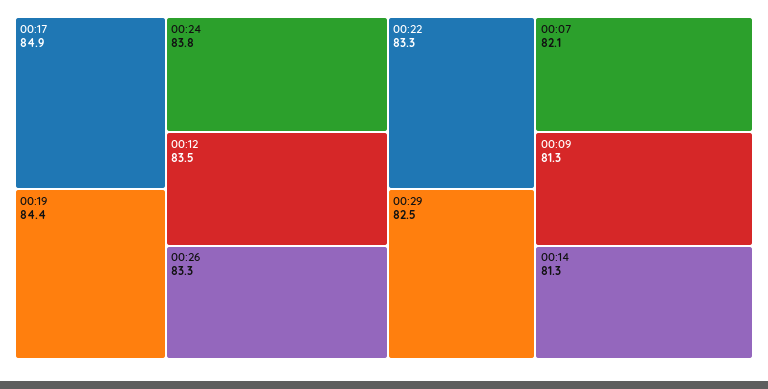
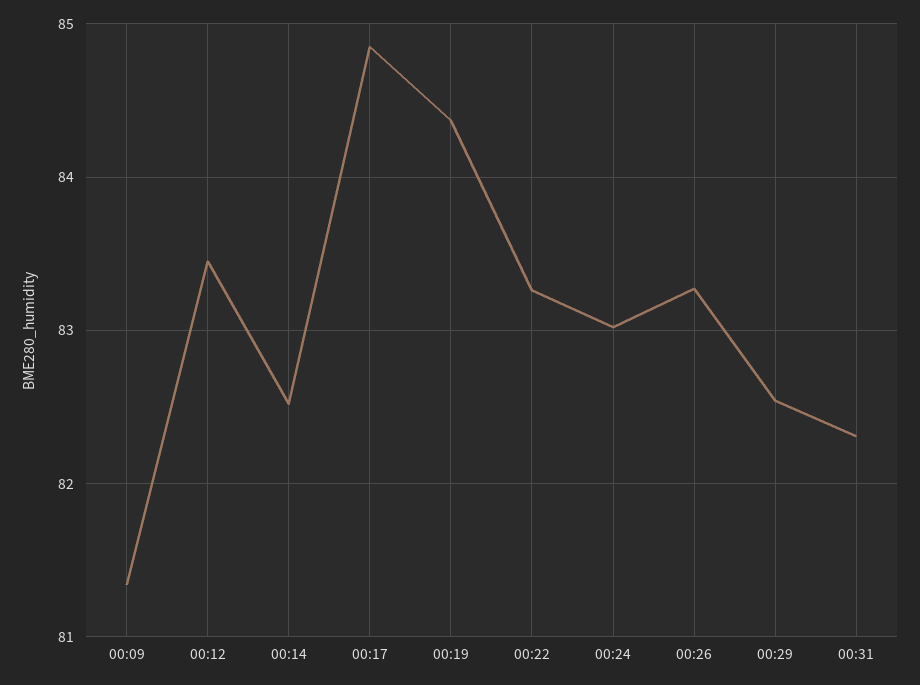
00:24: 83.8 -> 83
00:07: 82.1 -> none
00:14: 81.3 -> 82.5
00:31: none -> 82.3

